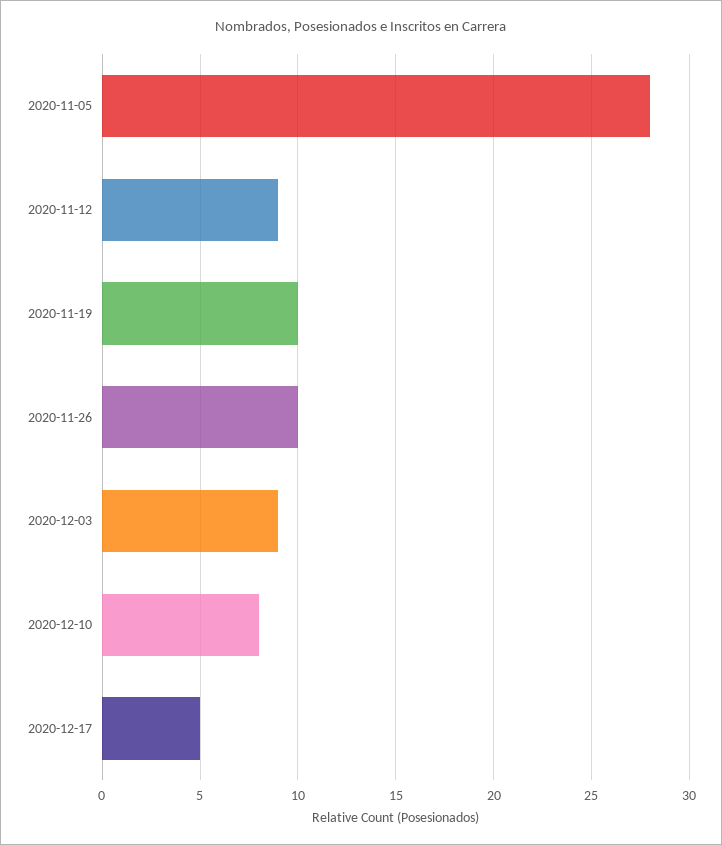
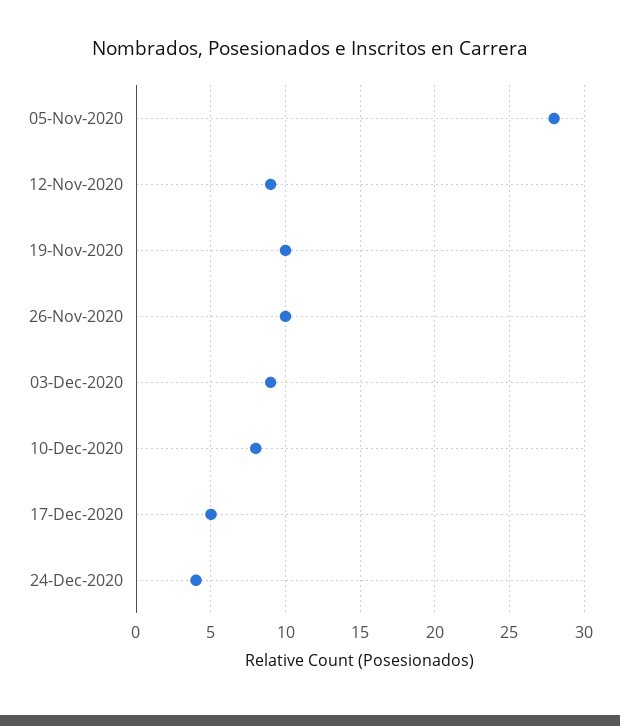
24-Dec-2020: none -> 4

